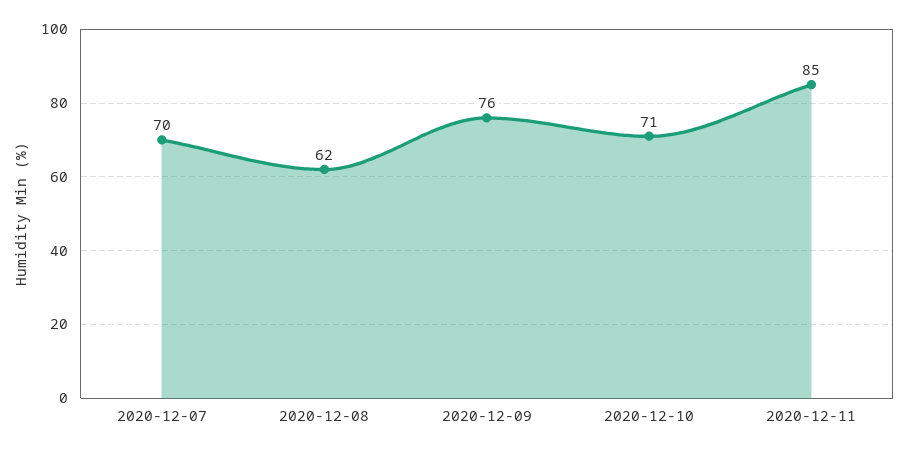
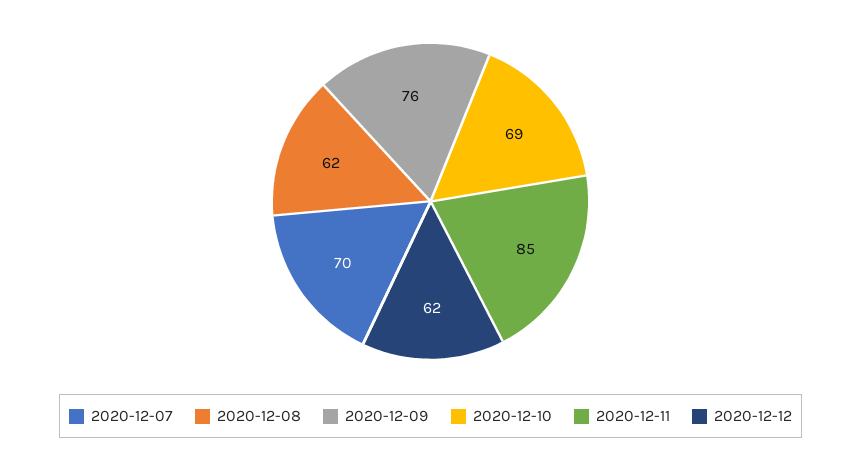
2020-12-10: 71 -> 69
2020-12-12: none -> 62

